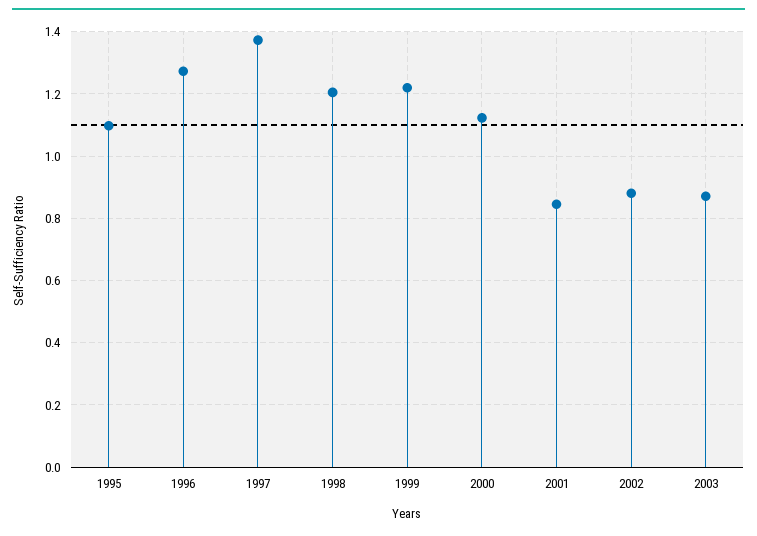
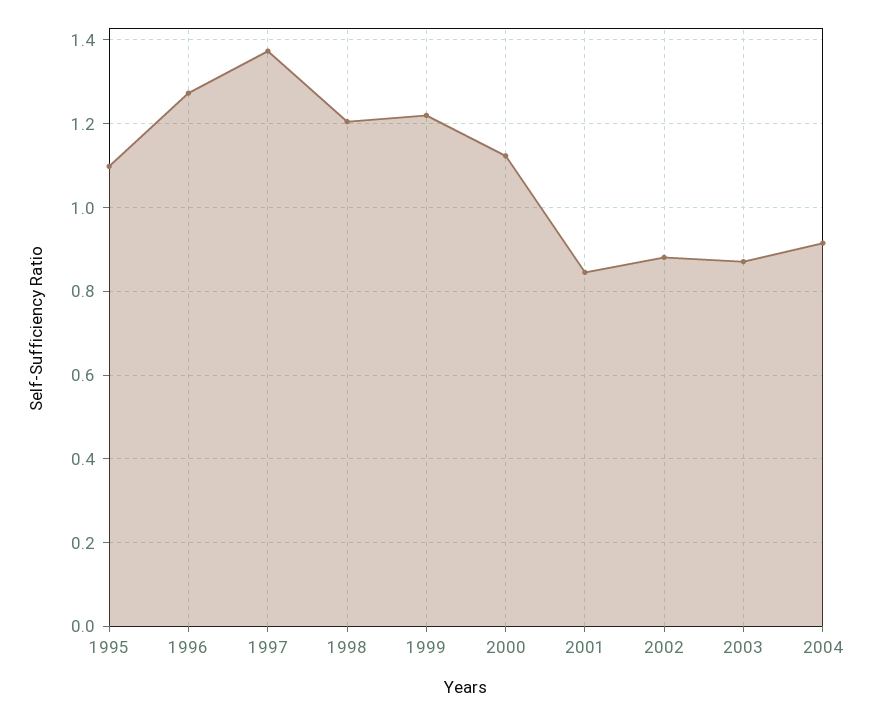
2004: none -> 0.92

